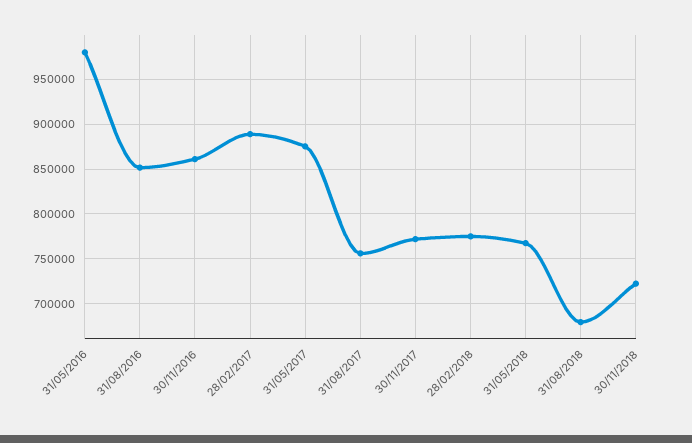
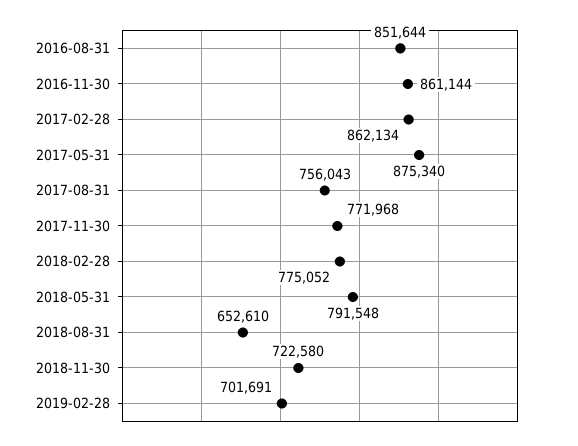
31/05/2016: 980000 -> none
28/02/2017: 890000 -> 862134
31/05/2018: 770000 -> 791548
31/08/2018: 680000 -> 652610
2019-02-28: none -> 701691

